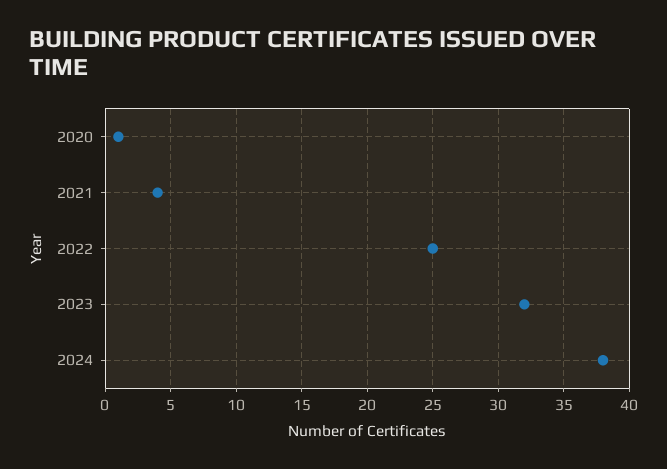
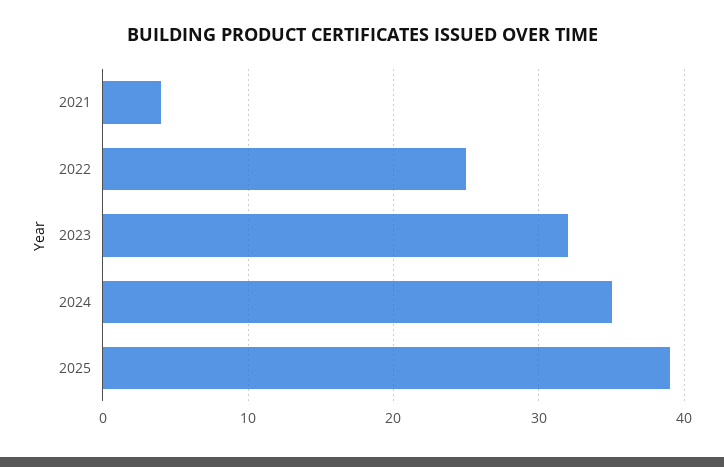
2020: 1 -> none
2024: 38 -> 35
2025: none -> 39

